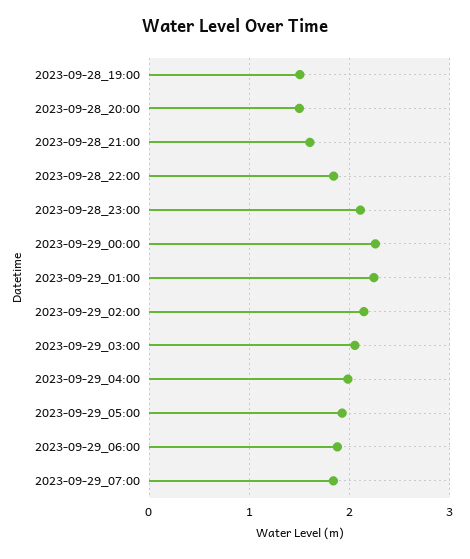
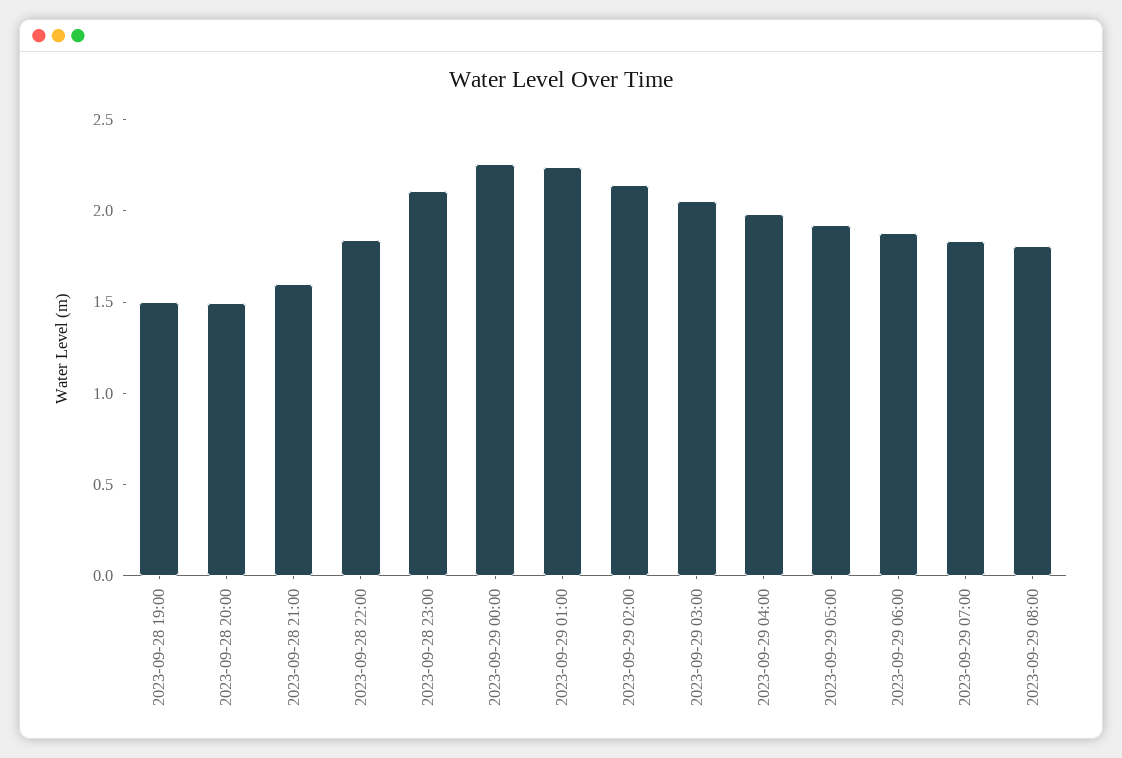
2023-09-29 08:00: none -> 1.8

